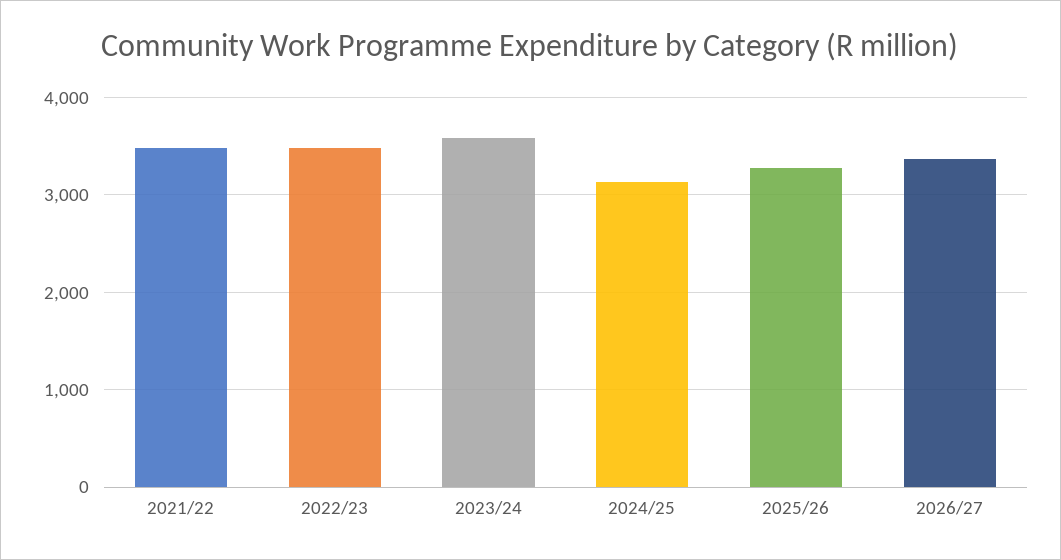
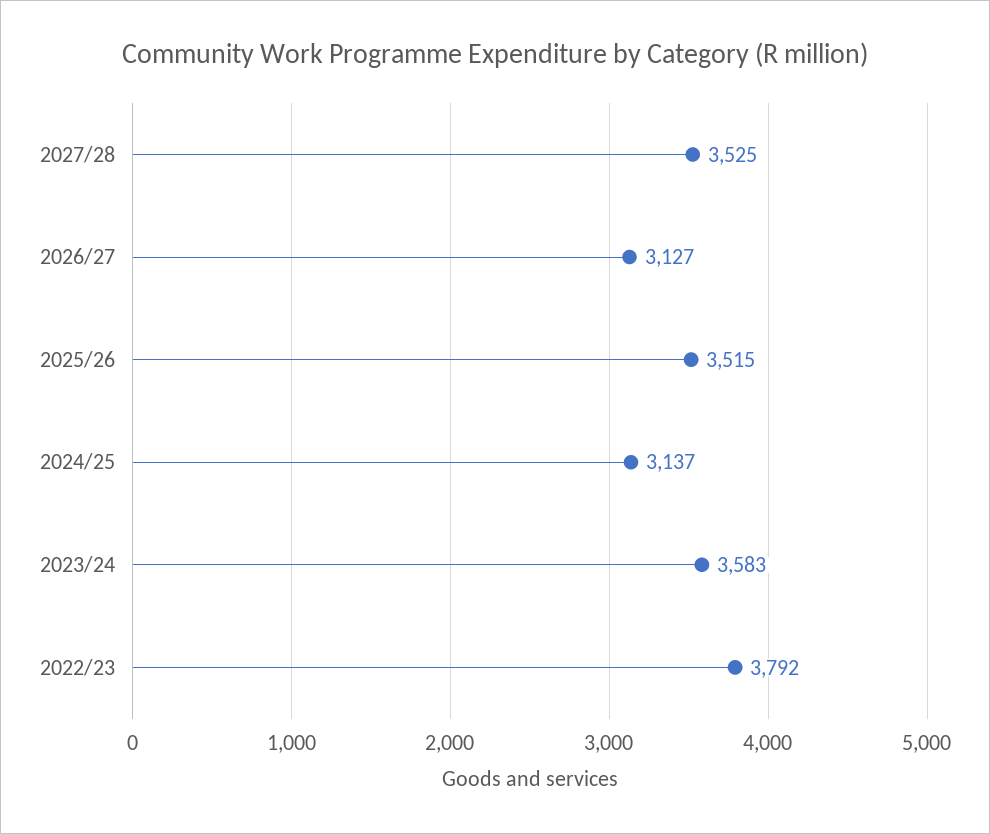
2021/22: 3500 -> none
2022/23: 3500 -> 3792
2025/26: 3300 -> 3515
2026/27: 3400 -> 3127
2027/28: none -> 3525

